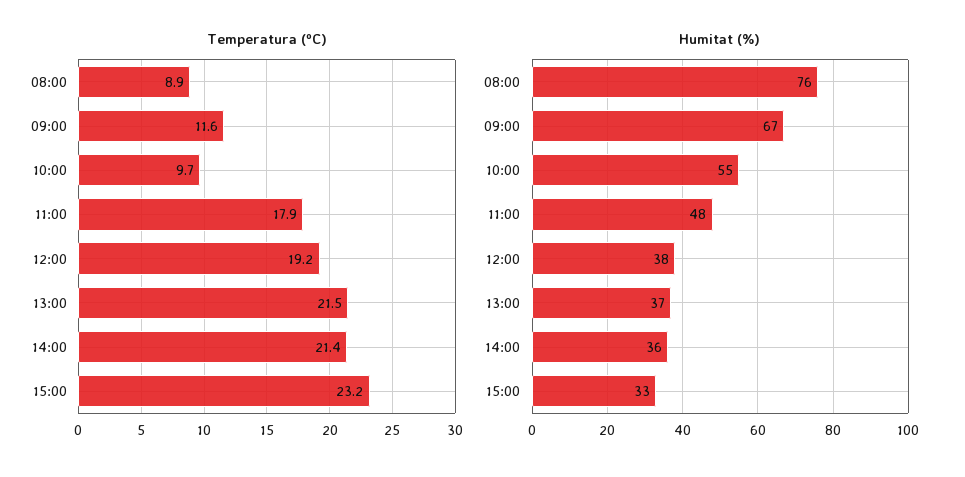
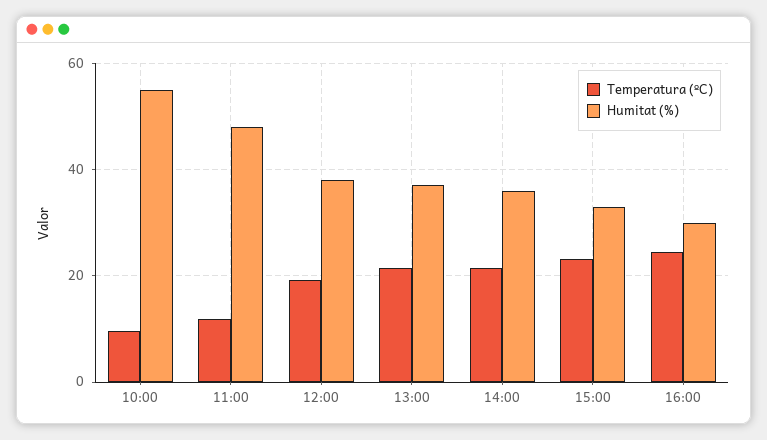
Temperatura (ºC), 08:00: 8.9 -> none
Temperatura (ºC), 09:00: 11.6 -> none
Temperatura (ºC), 11:00: 17.9 -> 12
Humitat (%), 08:00: 76 -> none
Humitat (%), 09:00: 67 -> none
Temperatura (ºC), 16:00: none -> 24
Humitat (%), 16:00: none -> 30

